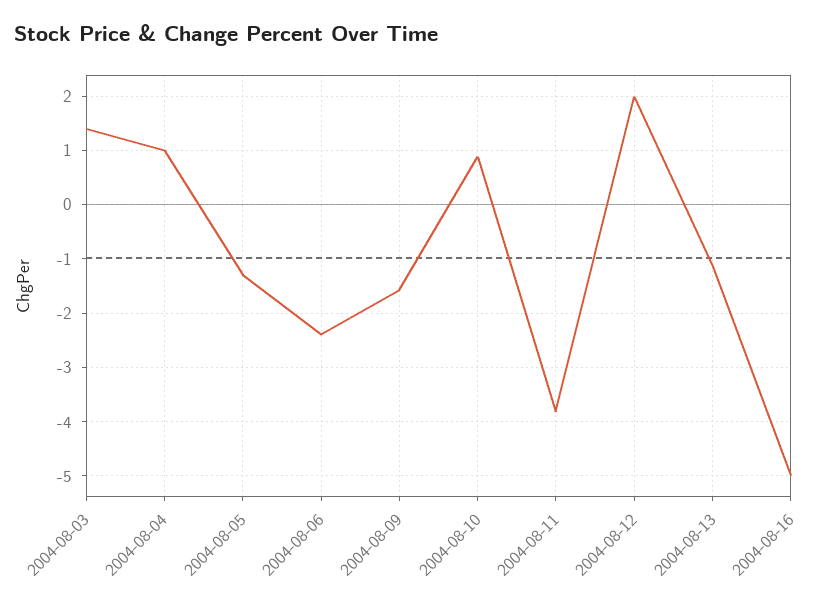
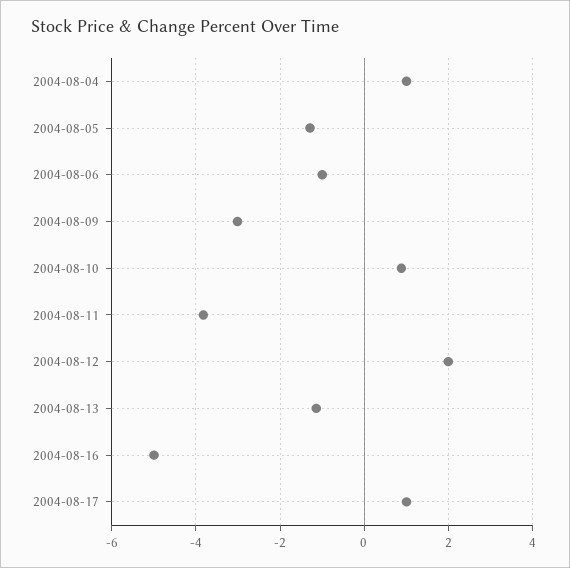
2004-08-03: 1.4 -> none
2004-08-06: -2.4 -> -1
2004-08-09: -1.6 -> -3
2004-08-17: none -> 1

